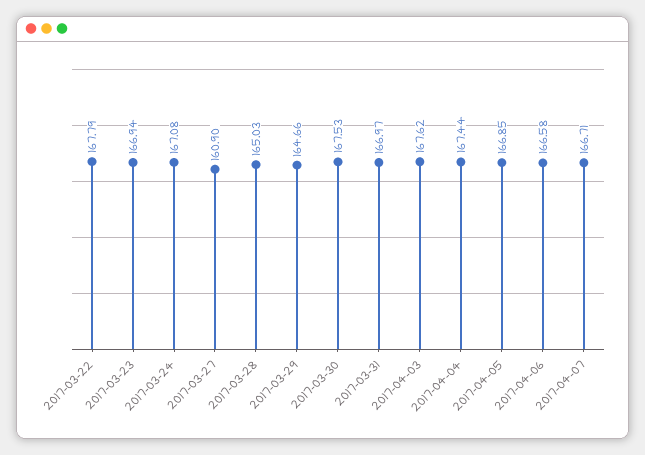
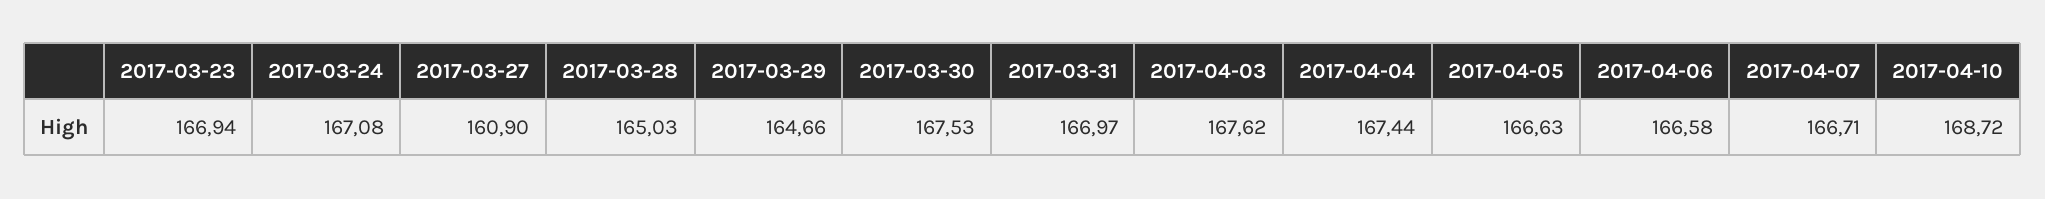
2017-03-22: 167.79 -> none
2017-04-05: 166.85 -> 166.63
2017-04-10: none -> 168.72

